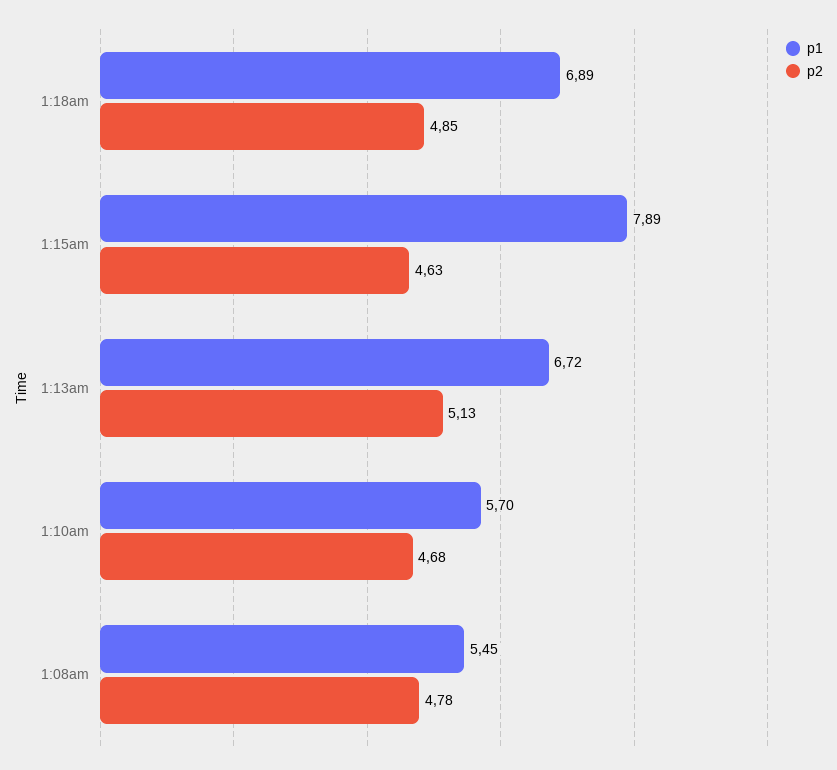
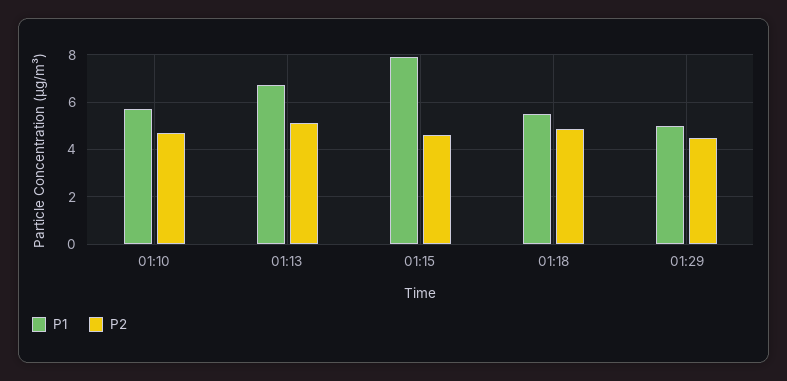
p1, 1:18am: 6.89 -> 5.5
p1, 1:08am: 5.45 -> none
p2, 1:08am: 4.78 -> none
p1, 01:29: none -> 5
p2, 01:29: none -> 4.5

